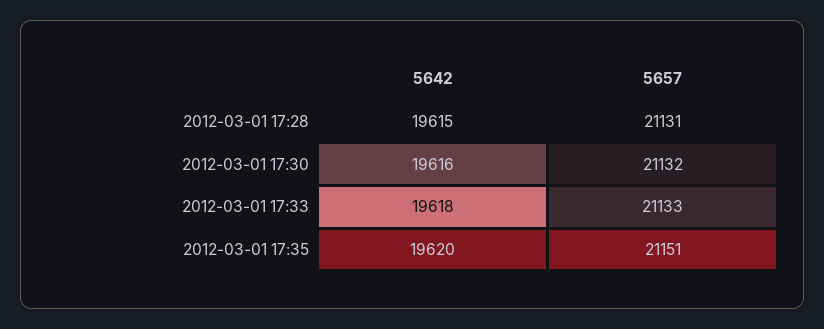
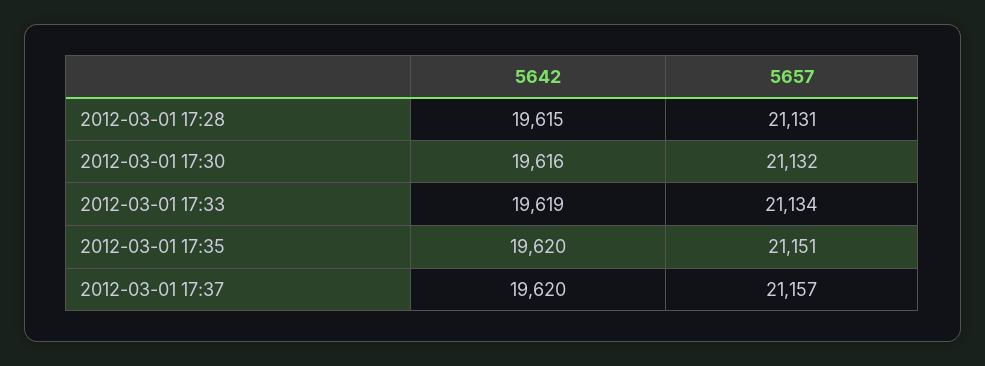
5642, 2012-03-01 17:33: 19618 -> 19619
5657, 2012-03-01 17:33: 21133 -> 21134
5642, 2012-03-01 17:37: none -> 19620
5657, 2012-03-01 17:37: none -> 21157

